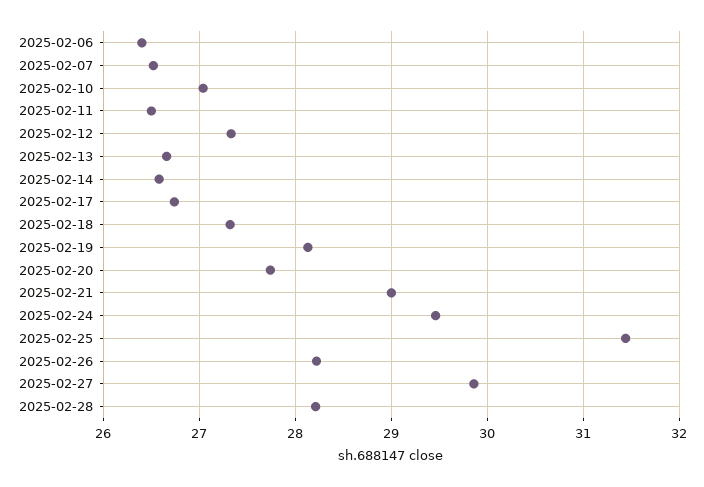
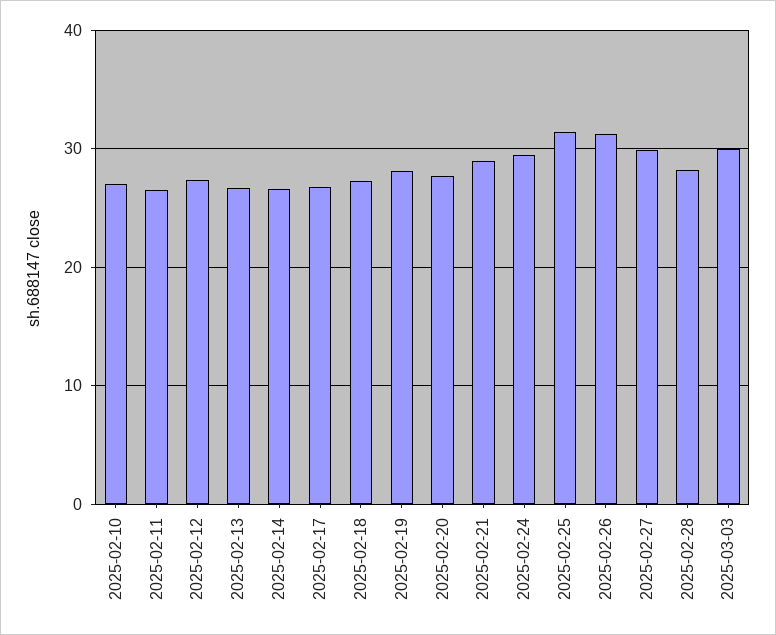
2025-02-06: 26.4 -> none
2025-02-07: 26.5 -> none
2025-02-26: 28.2 -> 31
2025-03-03: none -> 30

